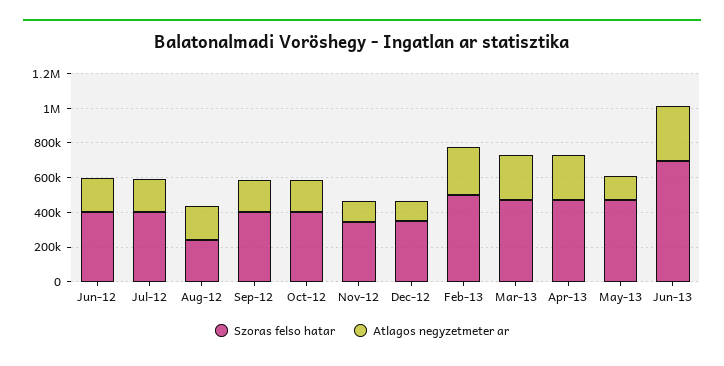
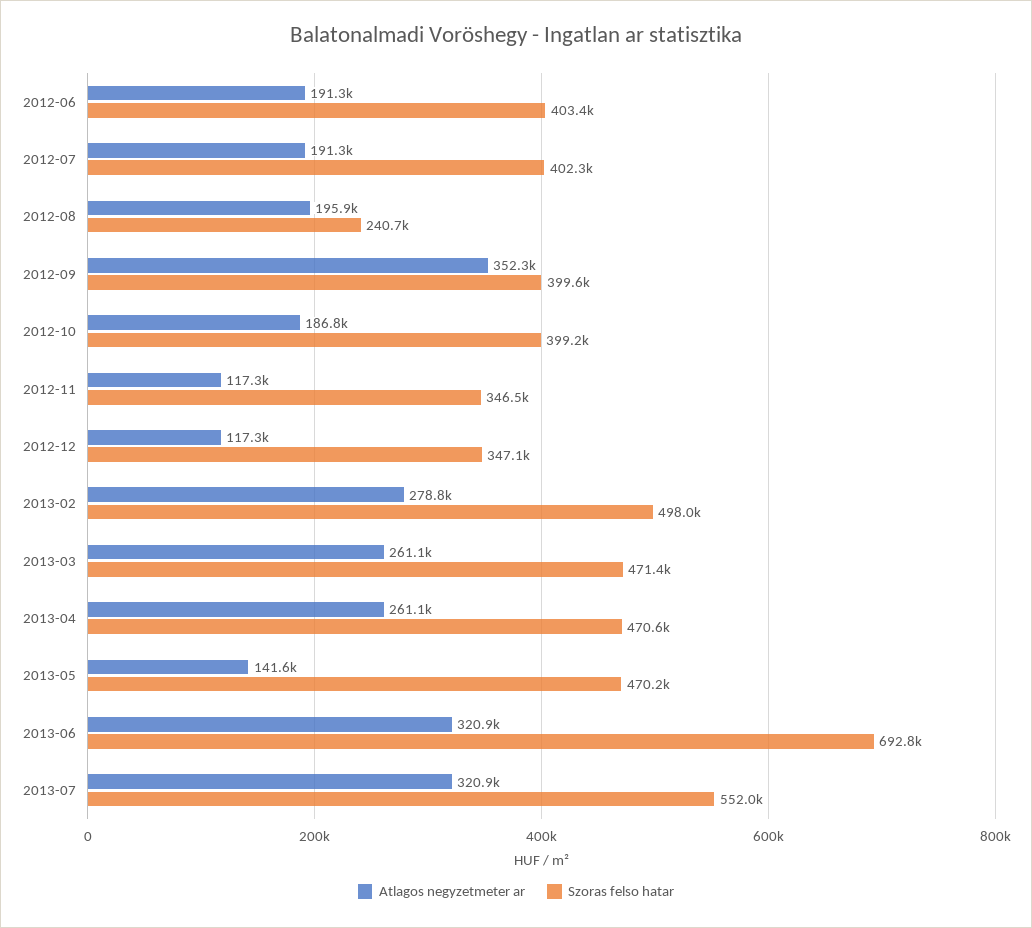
Atlagos negyzetmeter ar, Sep-12: 200000 -> 352300
Atlagos negyzetmeter ar, 2013-07: none -> 320900
Szoras felso hatar, 2013-07: none -> 552000

